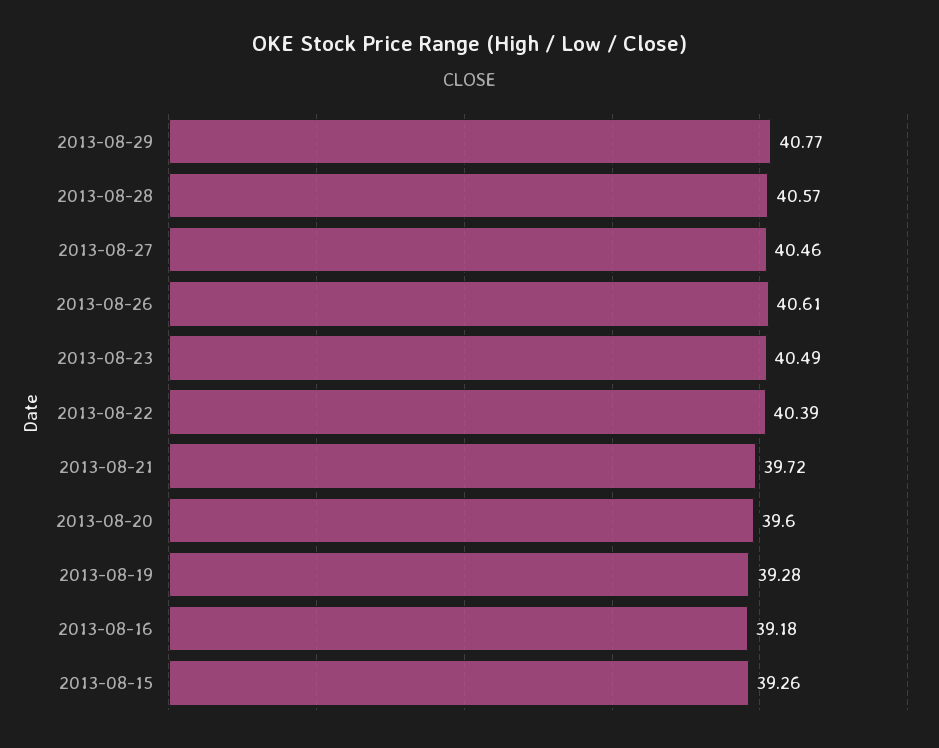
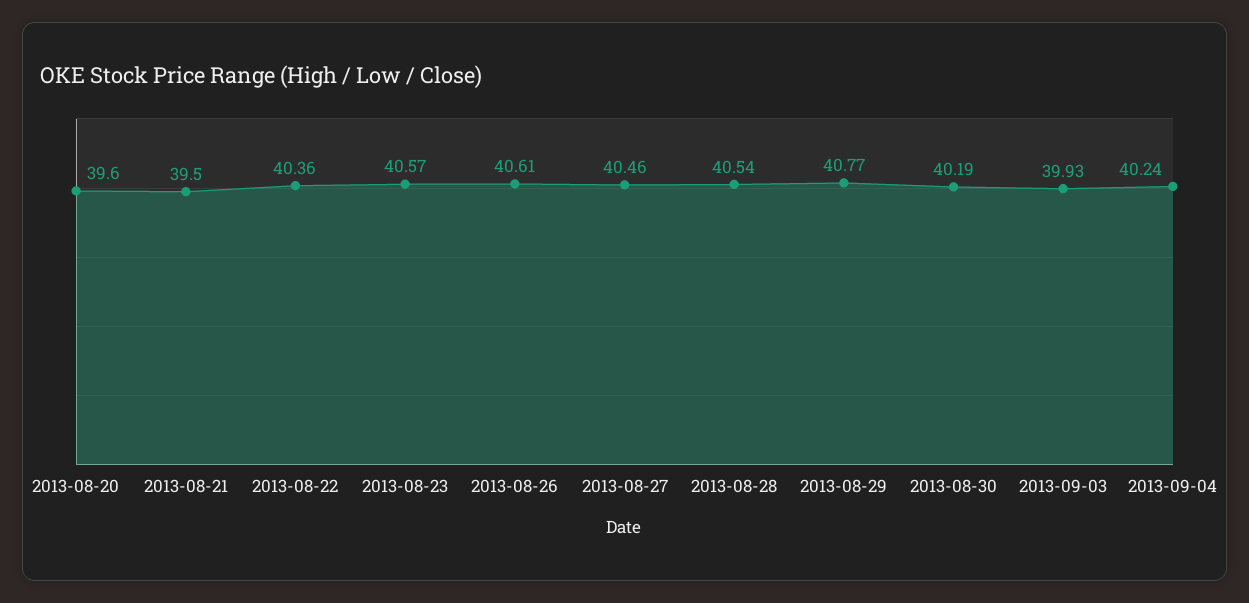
2013-08-28: 40.57 -> 40.54
2013-08-23: 40.49 -> 40.57
2013-08-22: 40.39 -> 40.36
2013-08-21: 39.72 -> 39.5
2013-08-19: 39.28 -> none
2013-08-16: 39.18 -> none
2013-08-15: 39.26 -> none
2013-08-30: none -> 40.19
2013-09-03: none -> 39.93
2013-09-04: none -> 40.24

